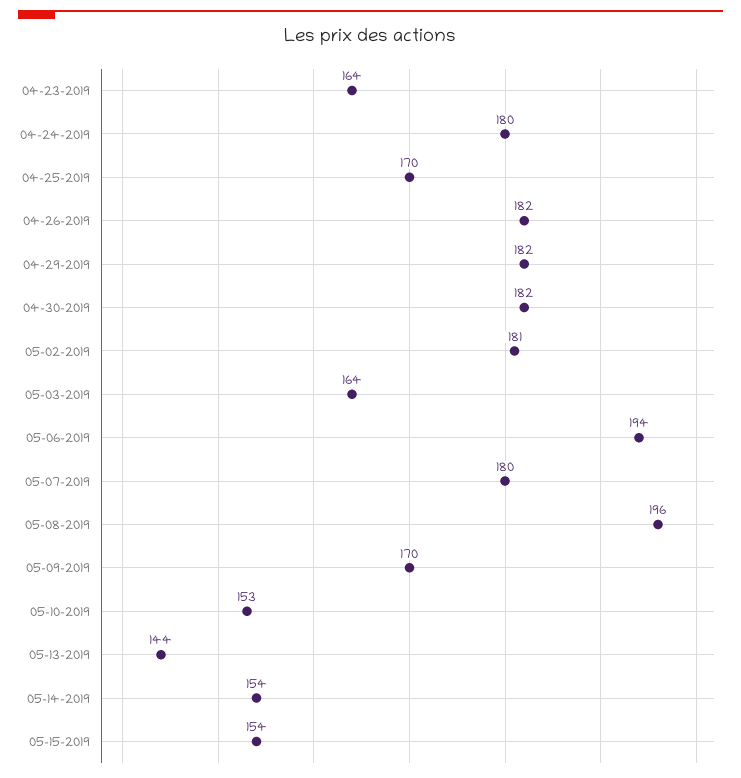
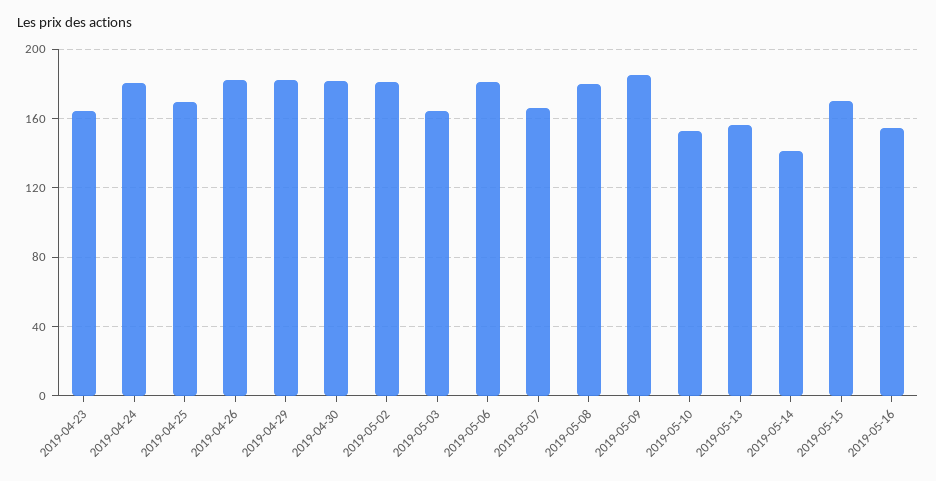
05-06-2019: 194 -> 180
05-07-2019: 180 -> 165
05-08-2019: 196 -> 180
05-09-2019: 170 -> 185
05-13-2019: 144 -> 155
05-14-2019: 154 -> 140
05-15-2019: 154 -> 170
2019-05-16: none -> 155

